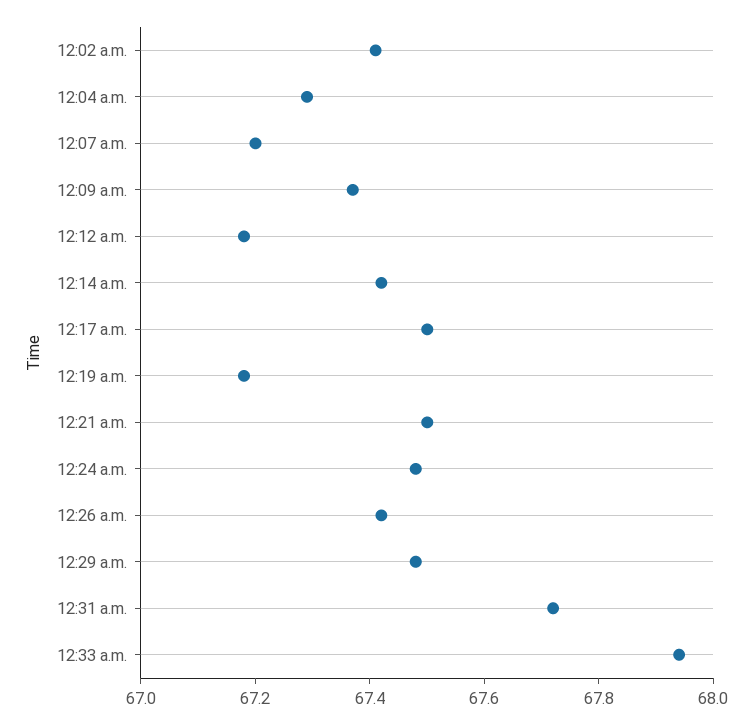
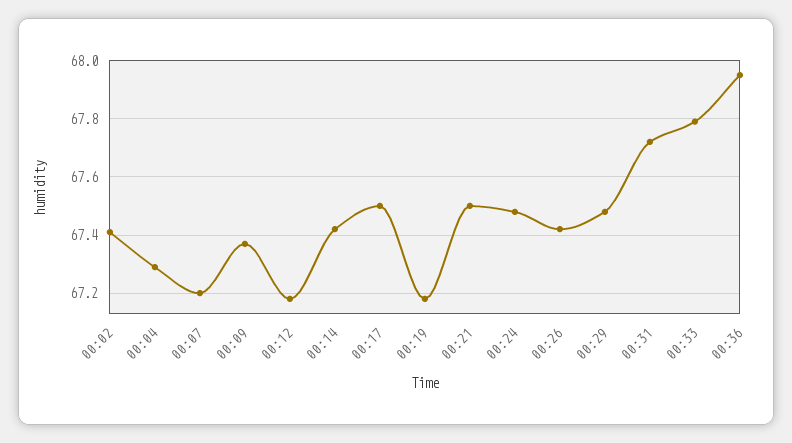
12:33 a.m.: 67.95 -> 67.8
00:36: none -> 67.95

